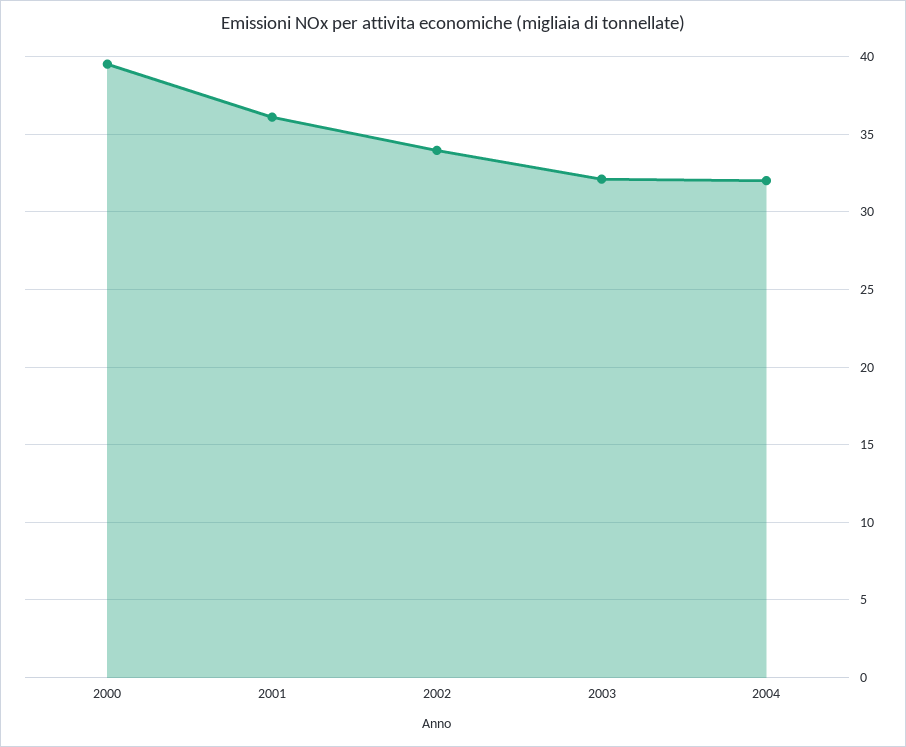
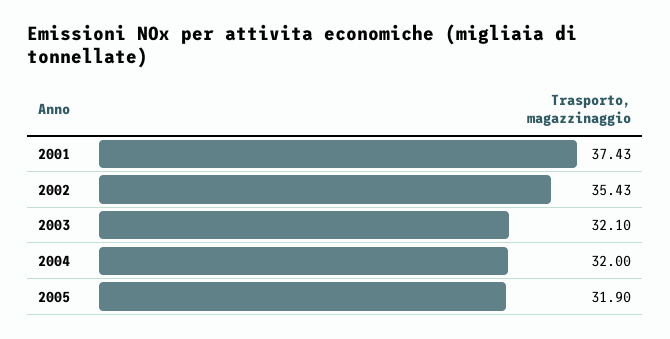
2000: 39.5 -> none
2001: 36 -> 37.43
2002: 34 -> 35.43
2005: none -> 31.9

